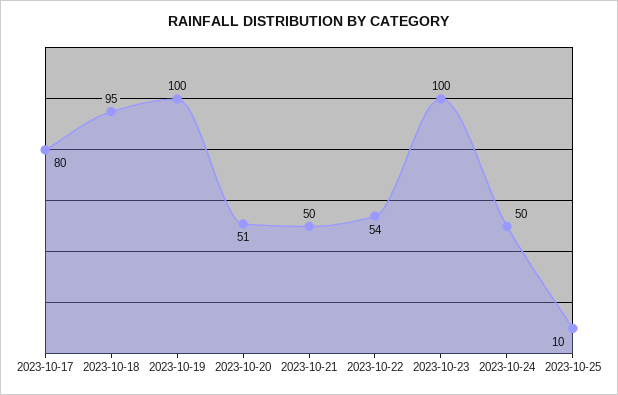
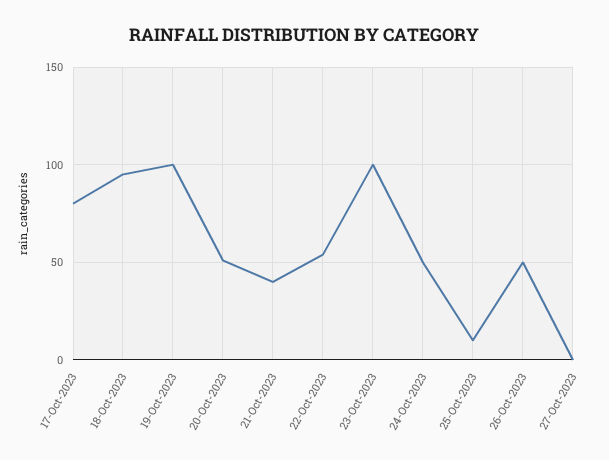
2023-10-21: 50 -> 40
26-Oct-2023: none -> 50
27-Oct-2023: none -> 0

